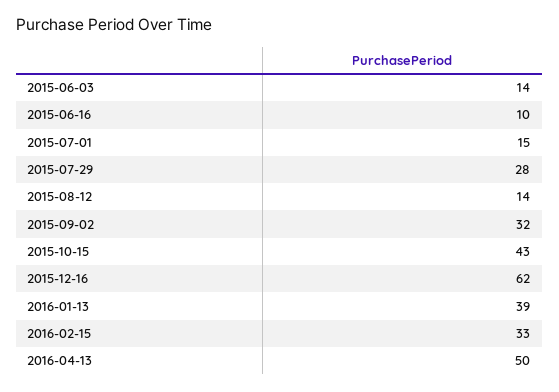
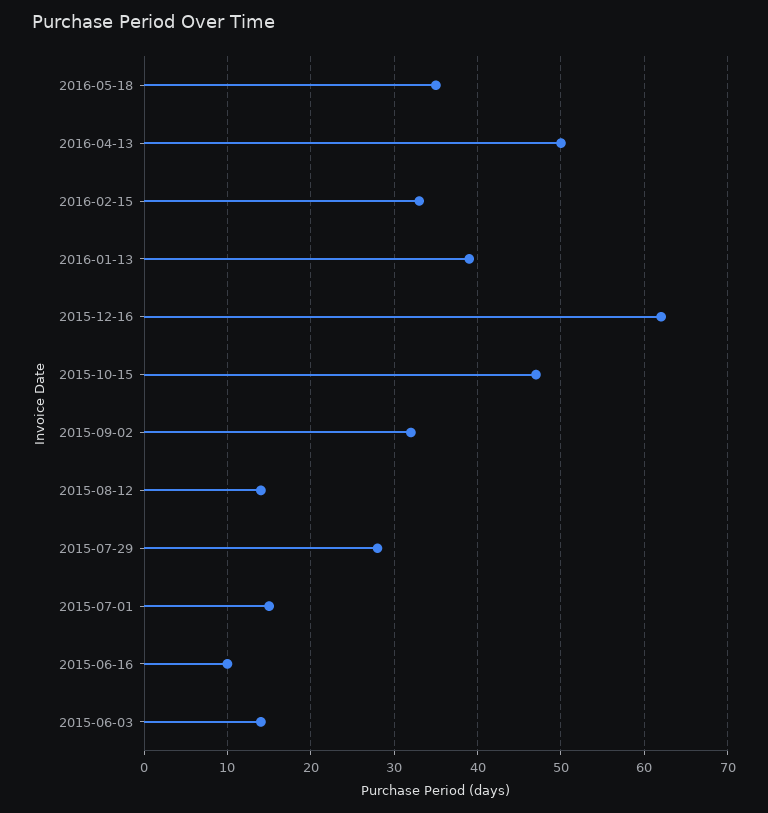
2015-10-15: 43 -> 47
2016-05-18: none -> 35

